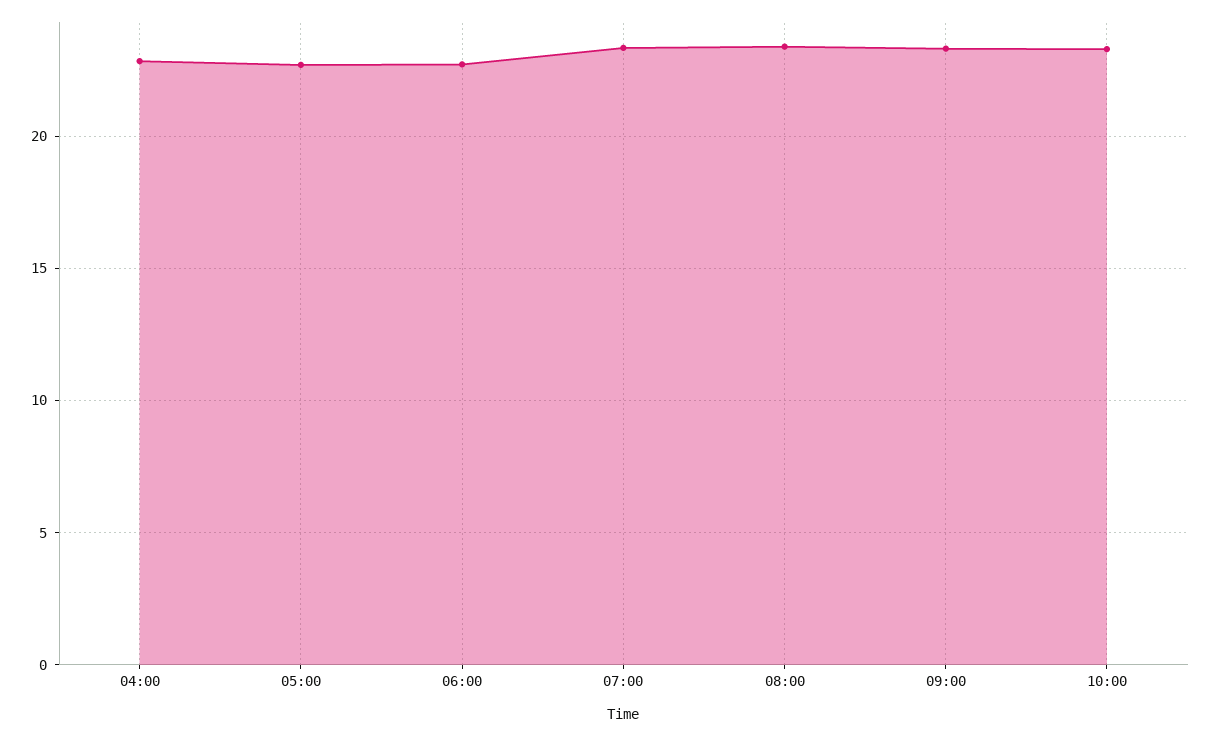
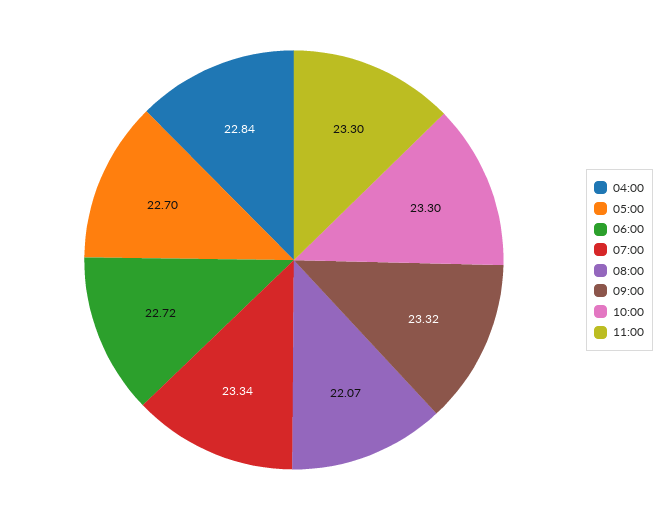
08:00: 23.5 -> 22.07
11:00: none -> 23.3

